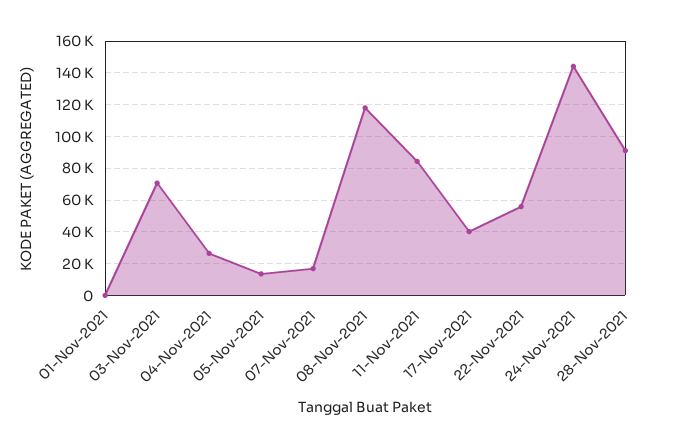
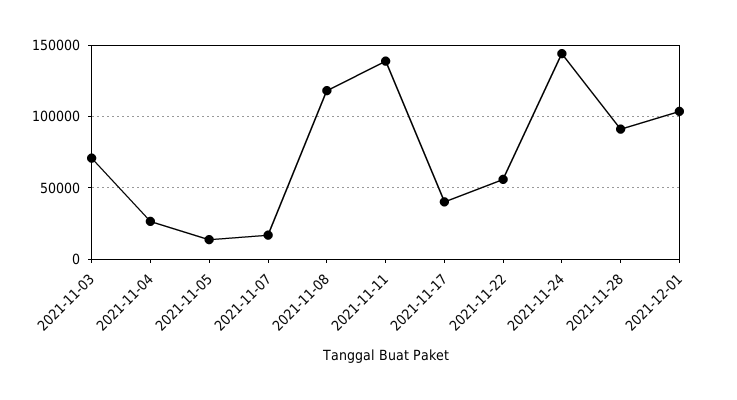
01-Nov-2021: 0 -> none
11-Nov-2021: 85000 -> 140000
2021-12-01: none -> 105000

